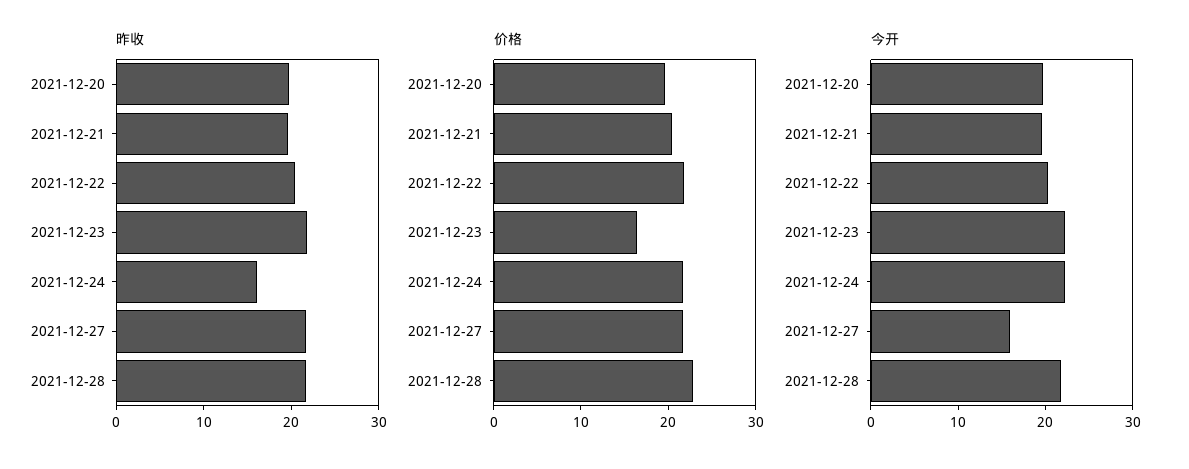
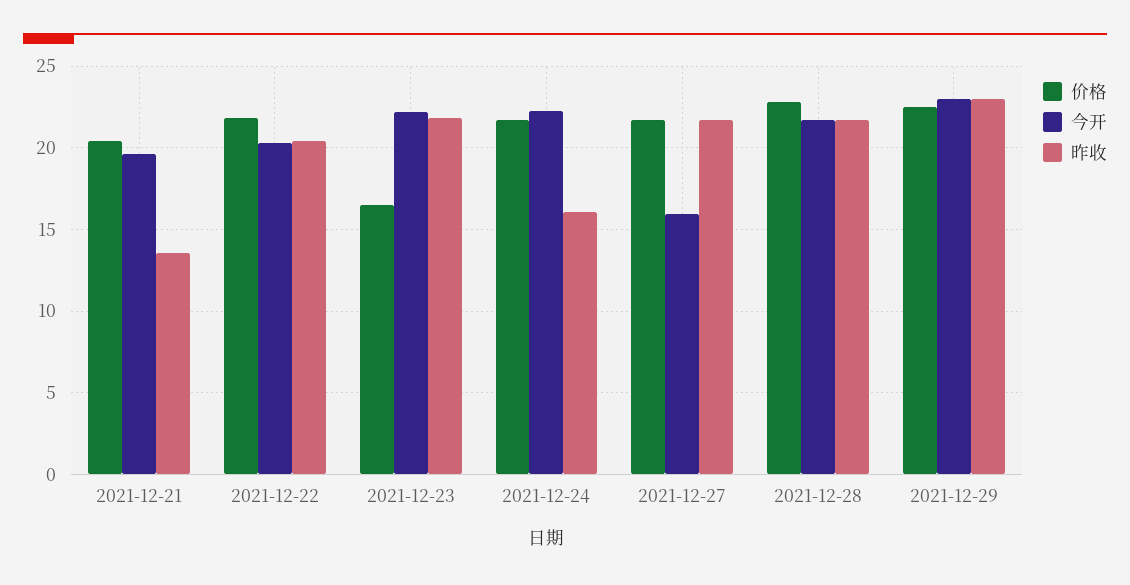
昨收, 2021-12-20: 20 -> none
昨收, 2021-12-21: 20 -> 13.5
价格, 2021-12-20: 20 -> none
今开, 2021-12-20: 20 -> none
价格, 2021-12-29: none -> 22.5
今开, 2021-12-29: none -> 23
昨收, 2021-12-29: none -> 23

